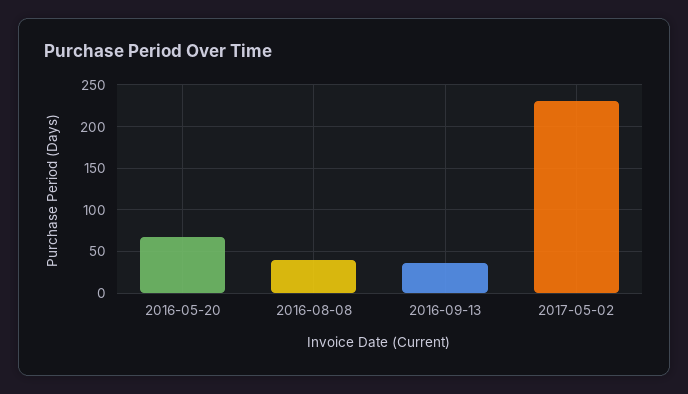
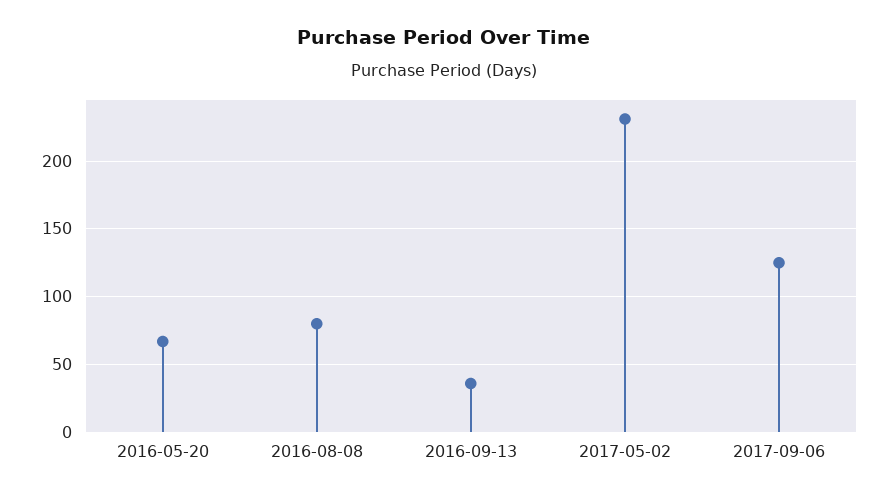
2016-08-08: 40 -> 80
2017-09-06: none -> 125

